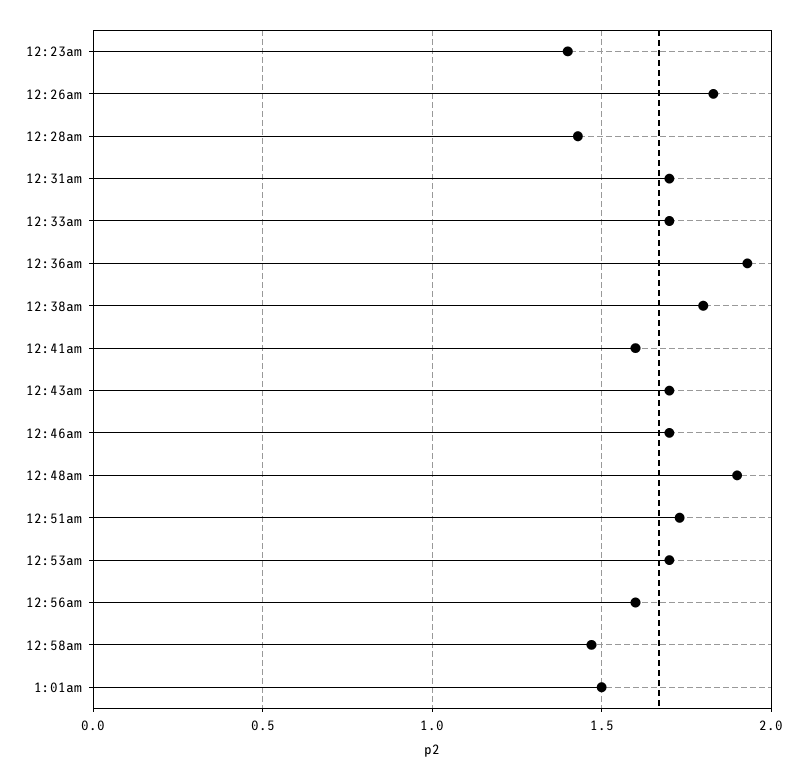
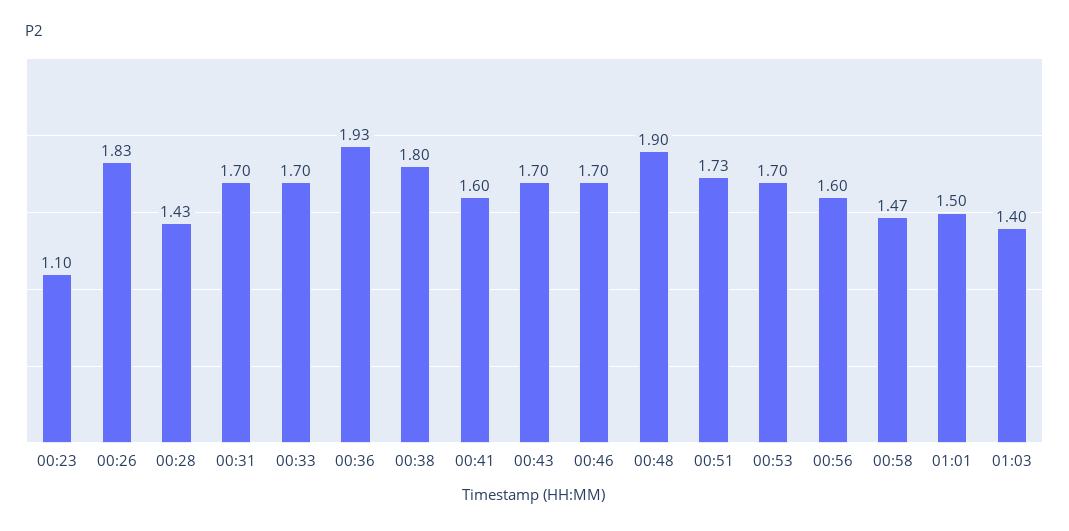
12:23am: 1.4 -> 1.1
01:03: none -> 1.4

